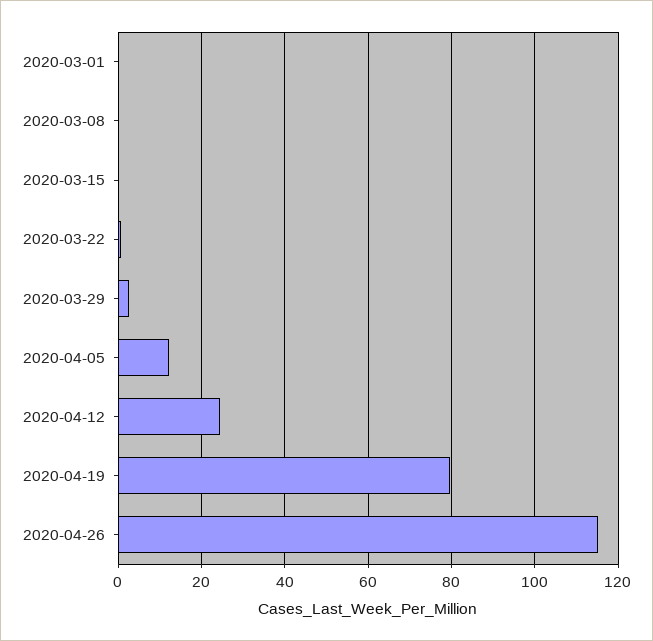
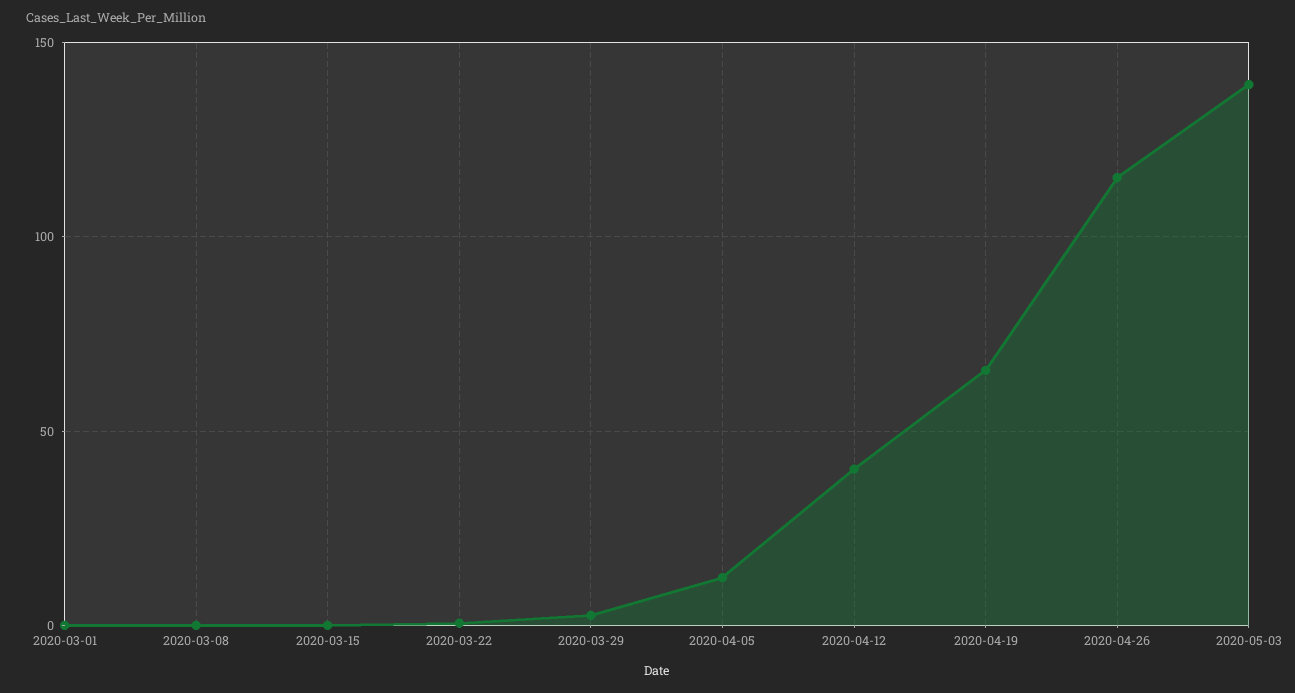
2020-04-12: 24 -> 40
2020-04-19: 80 -> 65
2020-05-03: none -> 140

